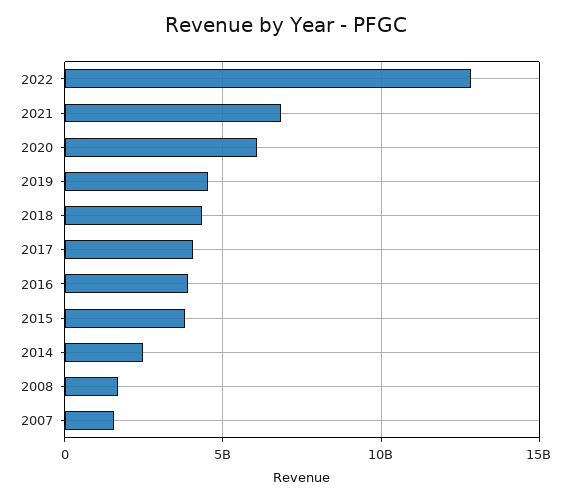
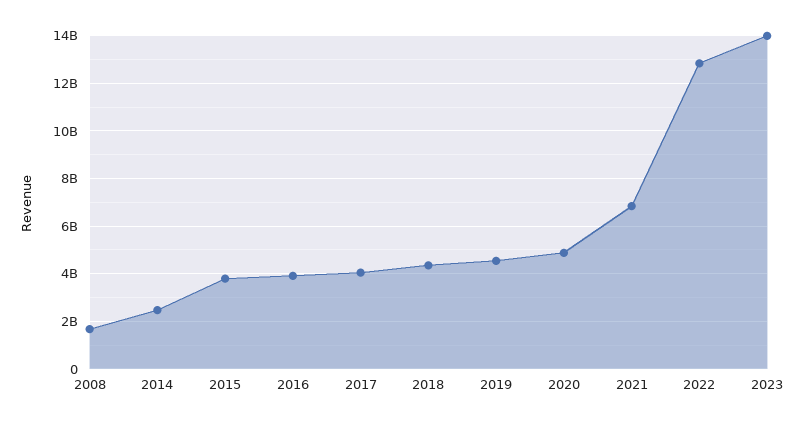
2020: 6000000000 -> 5000000000
2007: 1500000000 -> none
2023: none -> 14000000000

